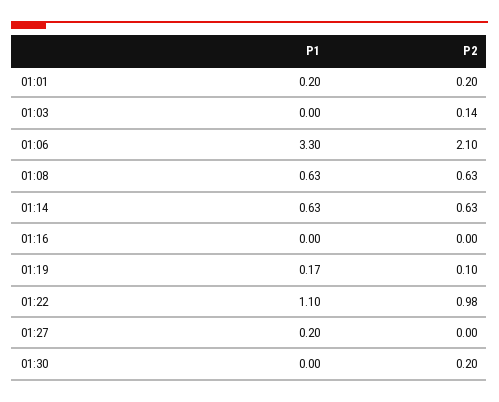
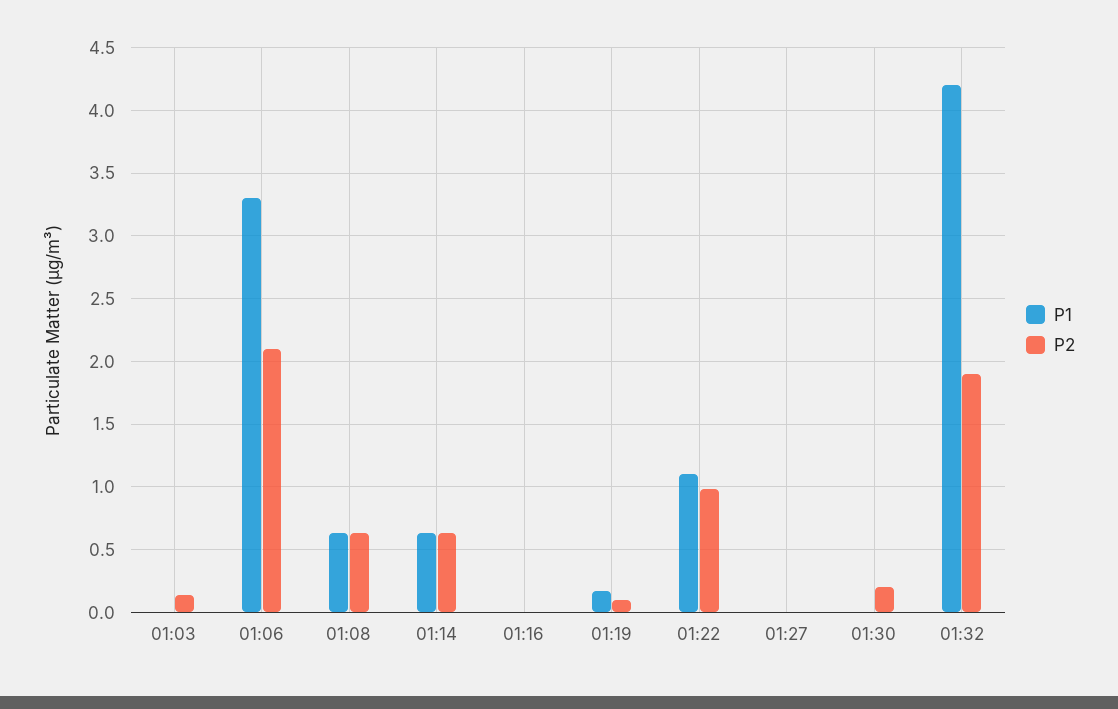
P1, 01:01: 0.2 -> none
P2, 01:01: 0.2 -> none
P1, 01:27: 0.2 -> 0
P1, 01:32: none -> 4.2
P2, 01:32: none -> 1.9

